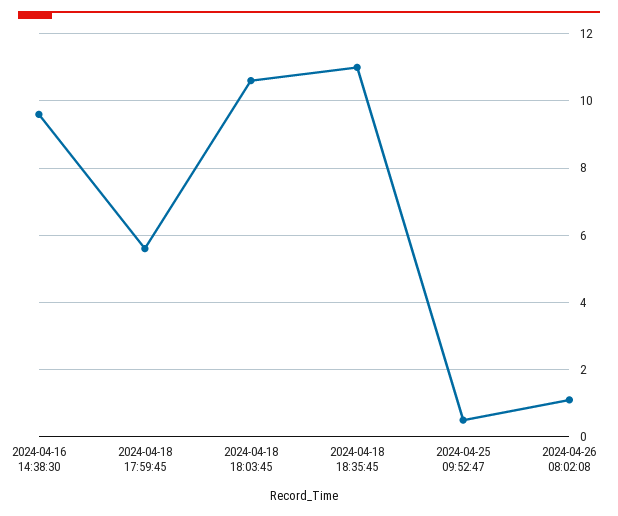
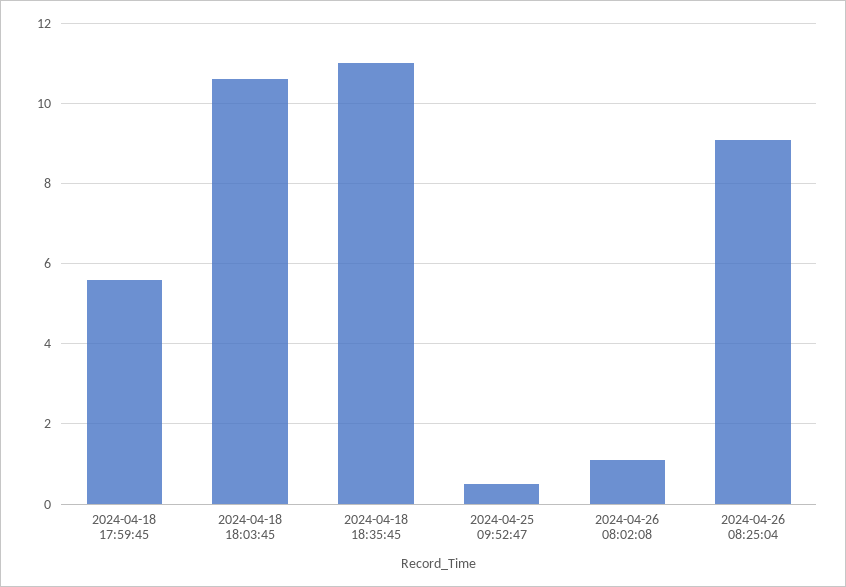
2024-04-16 14:38:30: 9.5 -> none
2024-04-26 08:25:04: none -> 9

